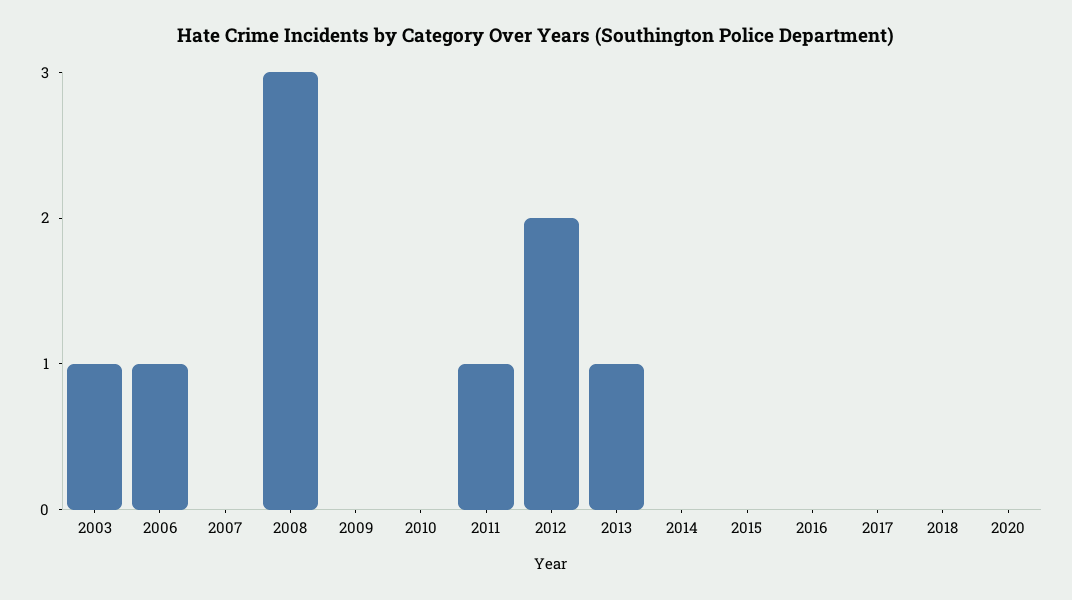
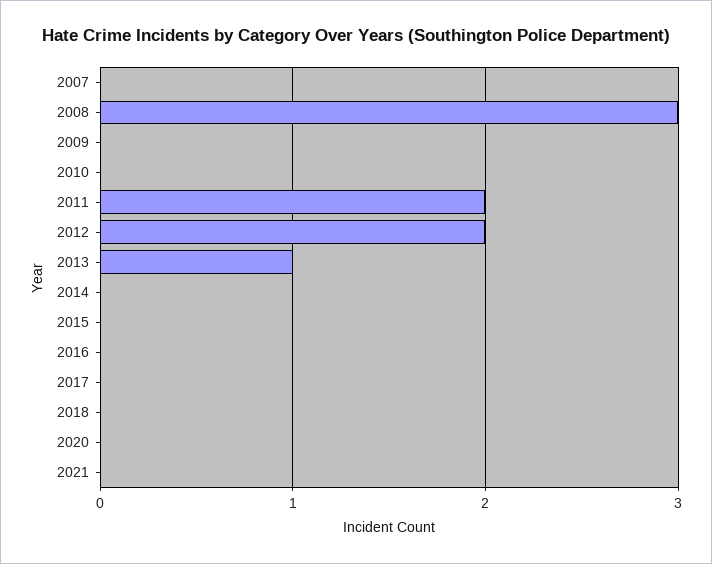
2003: 1 -> none
2006: 1 -> none
2011: 1 -> 2
2021: none -> 0

